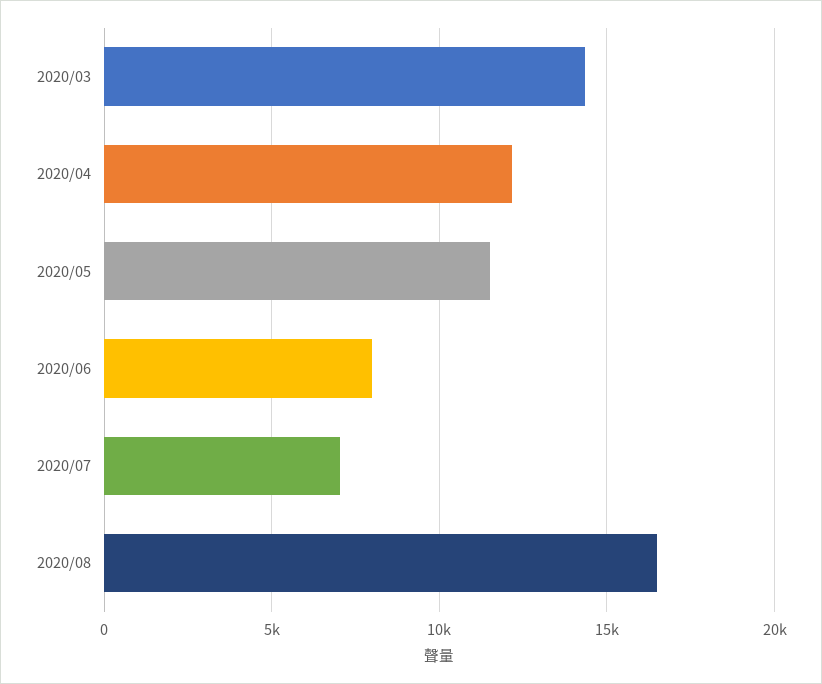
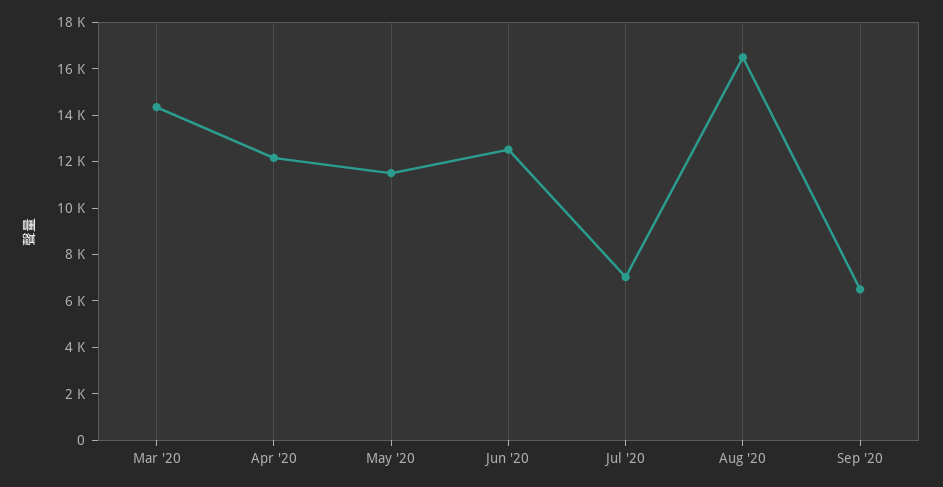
2020/06: 8000 -> 12500
Sep '20: none -> 6500

